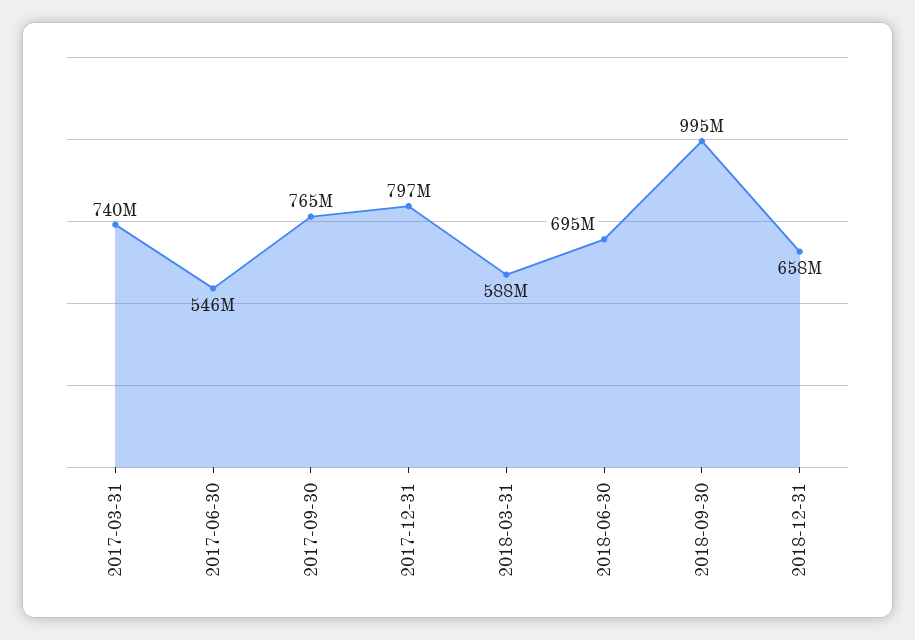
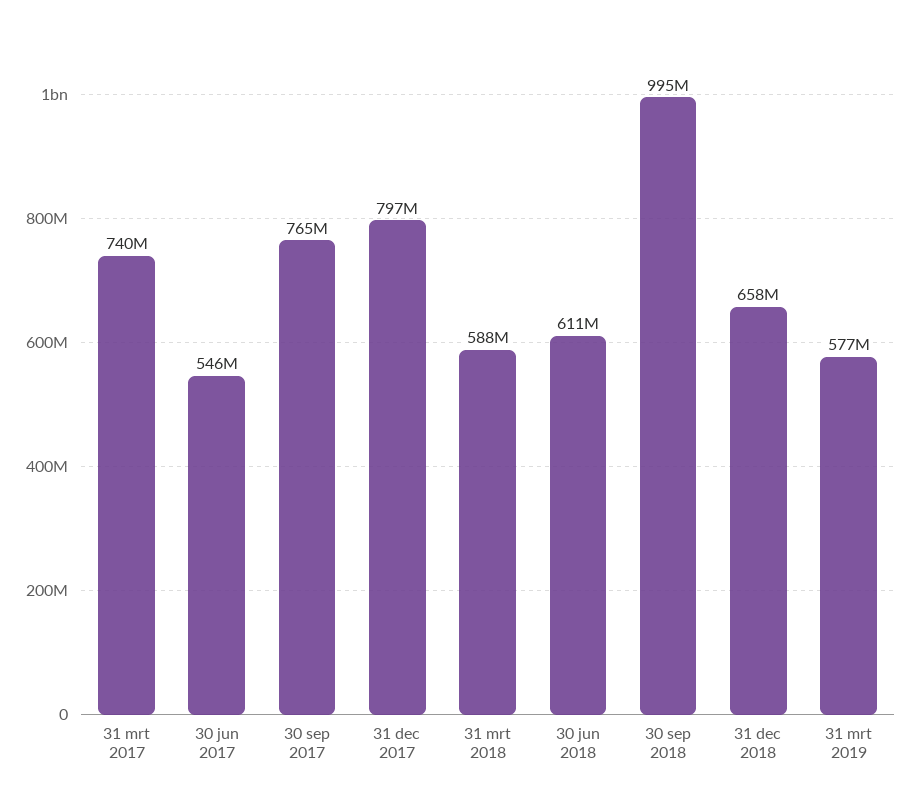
2018-06-30: 695000000 -> 611000000
31 mrt 2019: none -> 577000000

